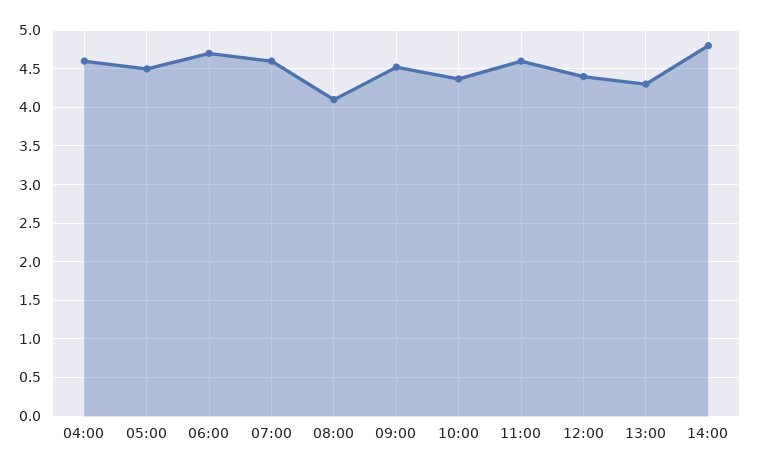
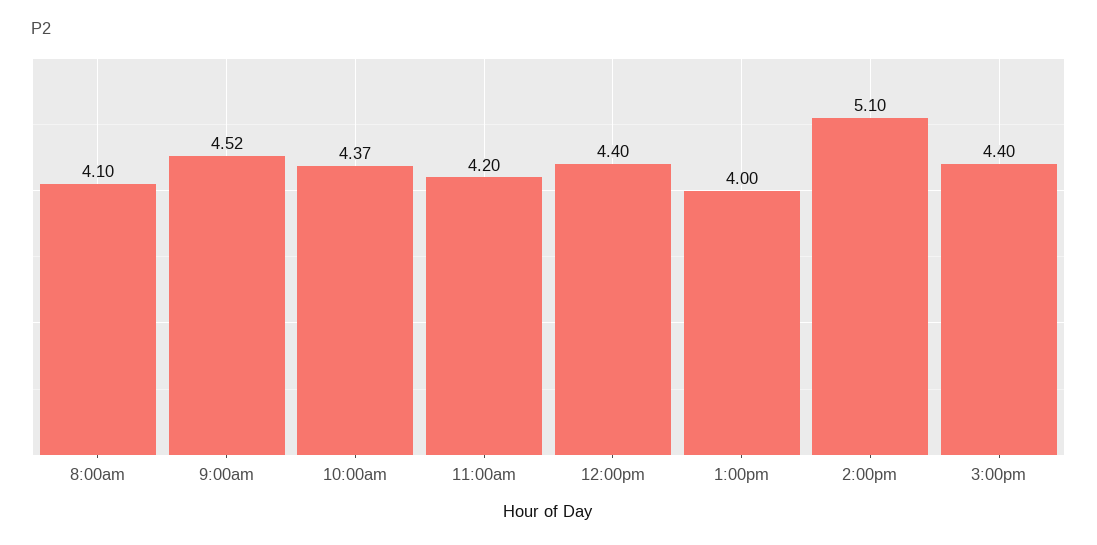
04:00: 4.6 -> none
05:00: 4.5 -> none
06:00: 4.7 -> none
07:00: 4.6 -> none
11:00: 4.6 -> 4.2
13:00: 4.3 -> 4
14:00: 4.8 -> 5.1
3:00pm: none -> 4.4

